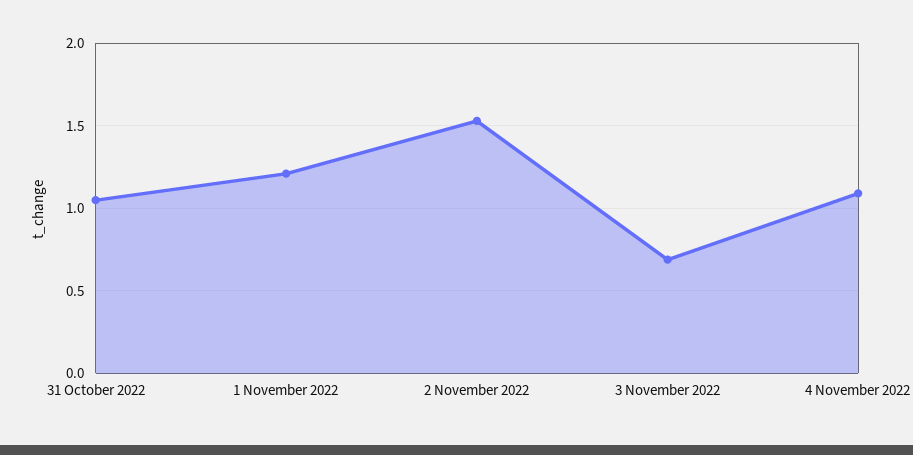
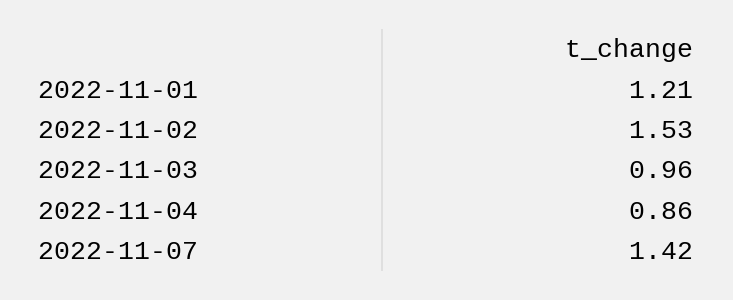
31 October 2022: 1.05 -> none
3 November 2022: 0.7 -> 0.96
4 November 2022: 1.1 -> 0.86
2022-11-07: none -> 1.42

